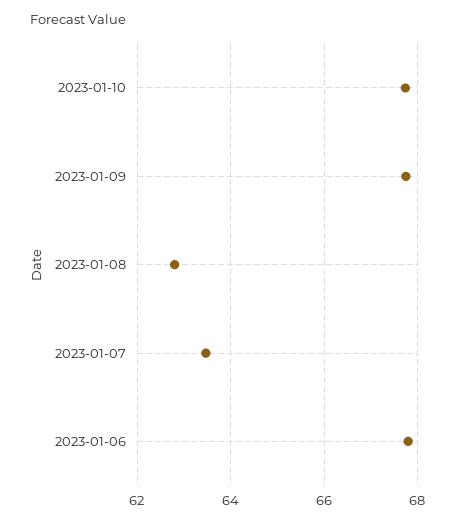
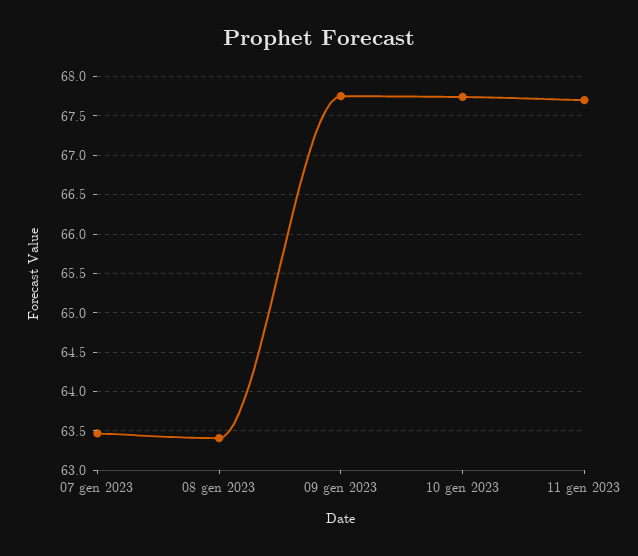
2023-01-08: 62.8 -> 63.4
2023-01-06: 67.8 -> none
11 gen 2023: none -> 67.7

